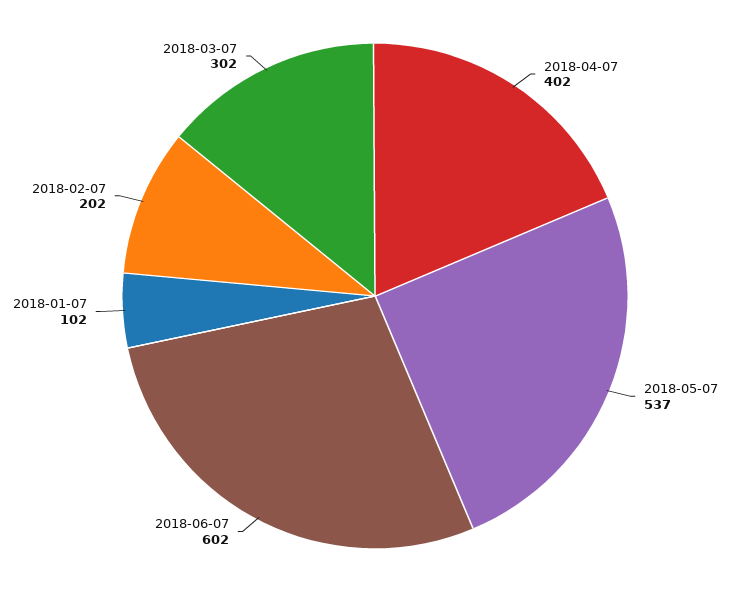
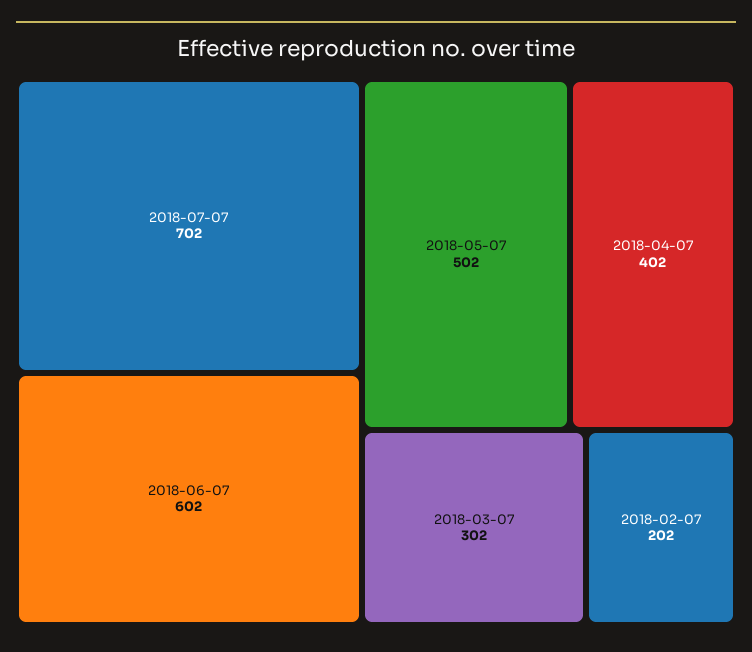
2018-05-07: 537 -> 502
2018-01-07: 102 -> none
2018-07-07: none -> 702

